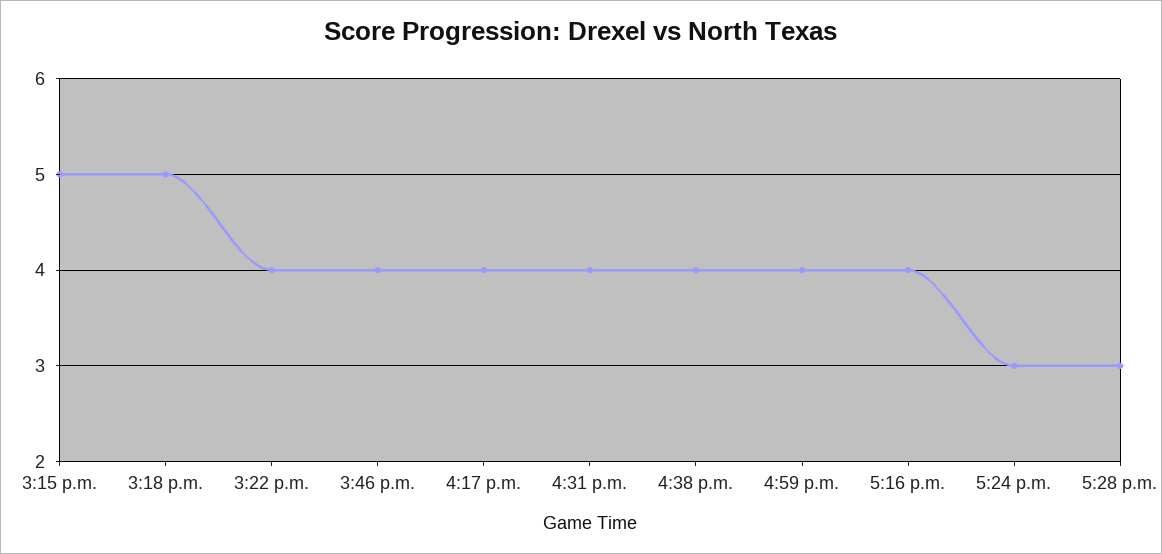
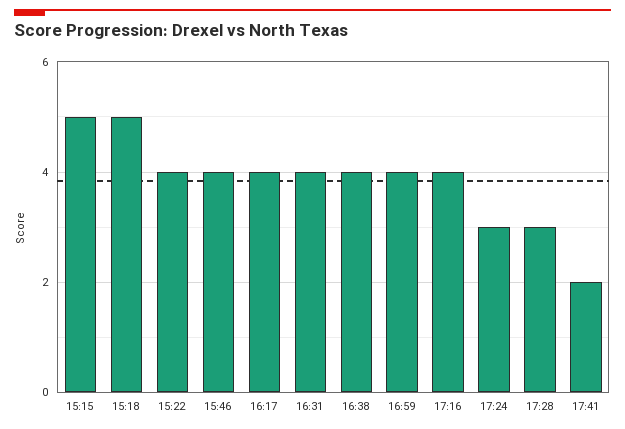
17:41: none -> 2

